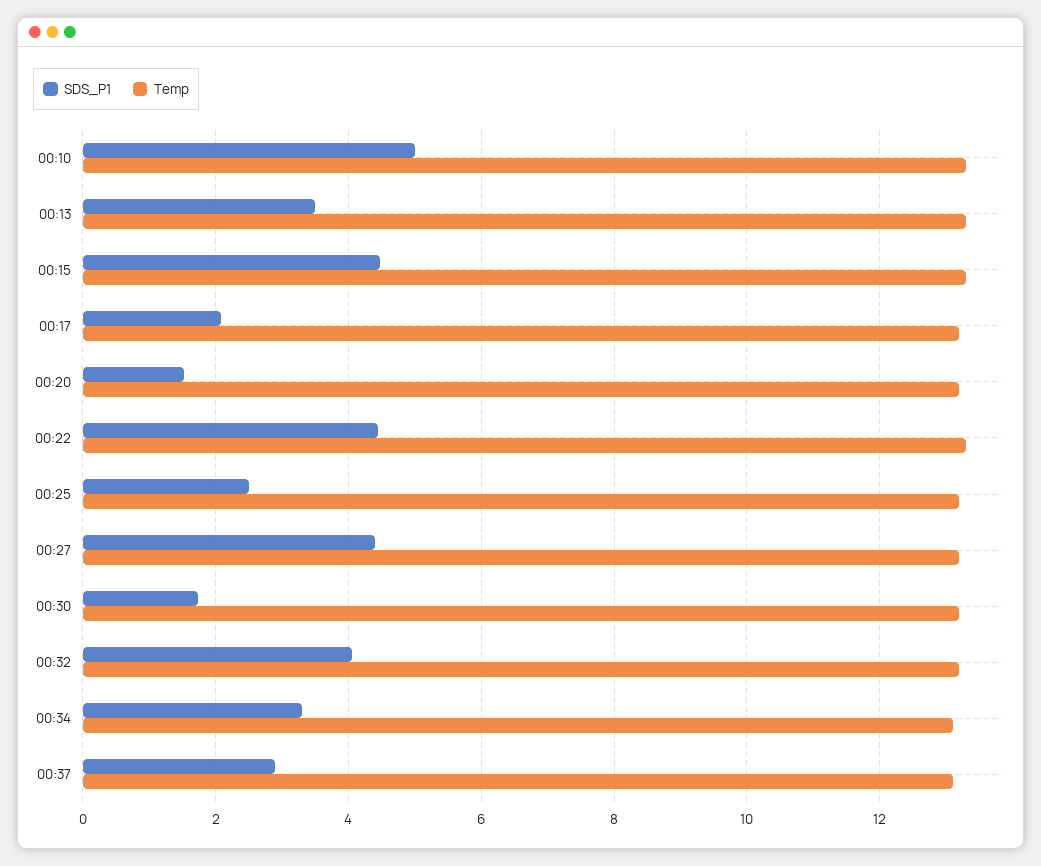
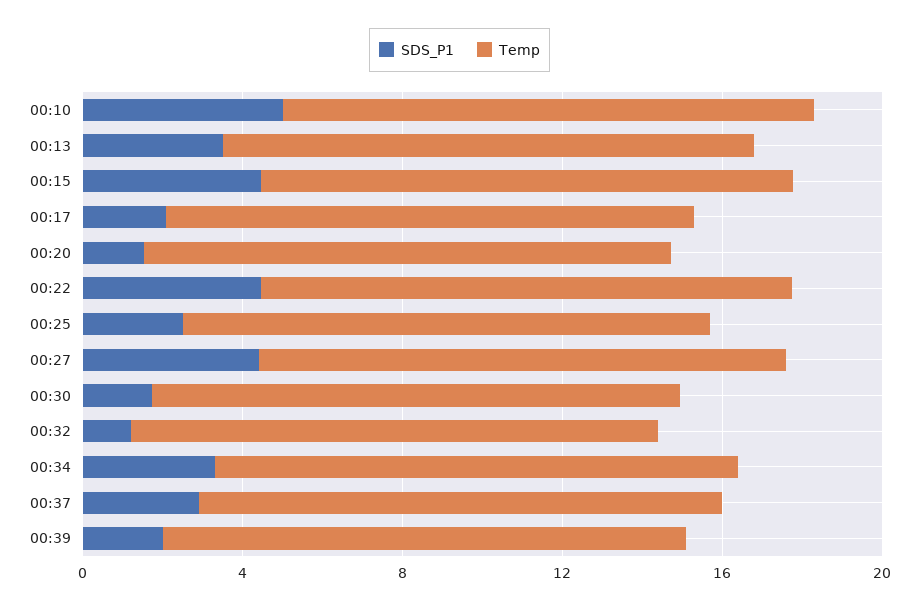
SDS_P1, 00:32: 4 -> 1
SDS_P1, 00:39: none -> 2
Temp, 00:39: none -> 13

